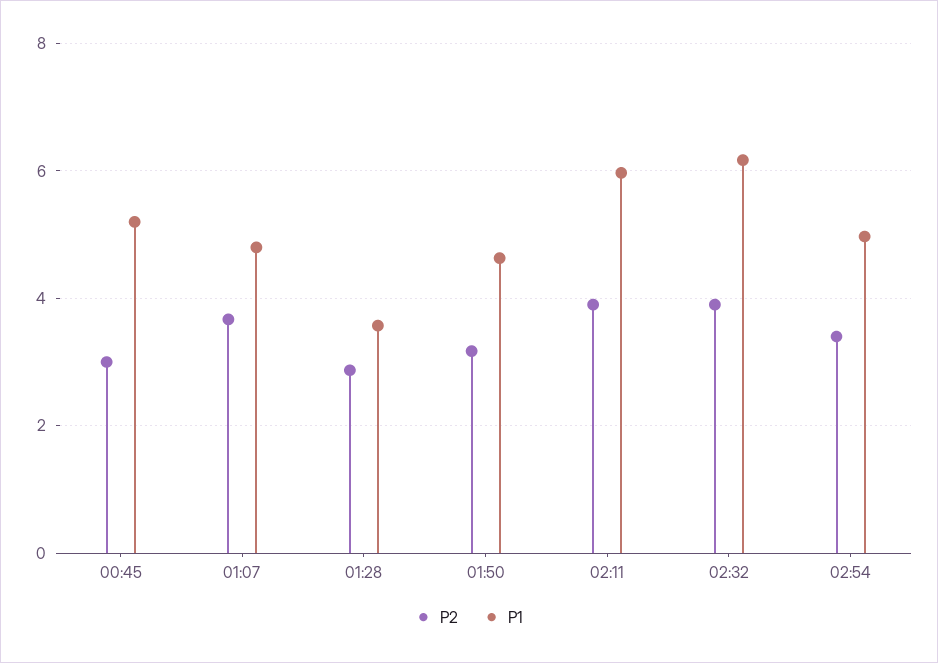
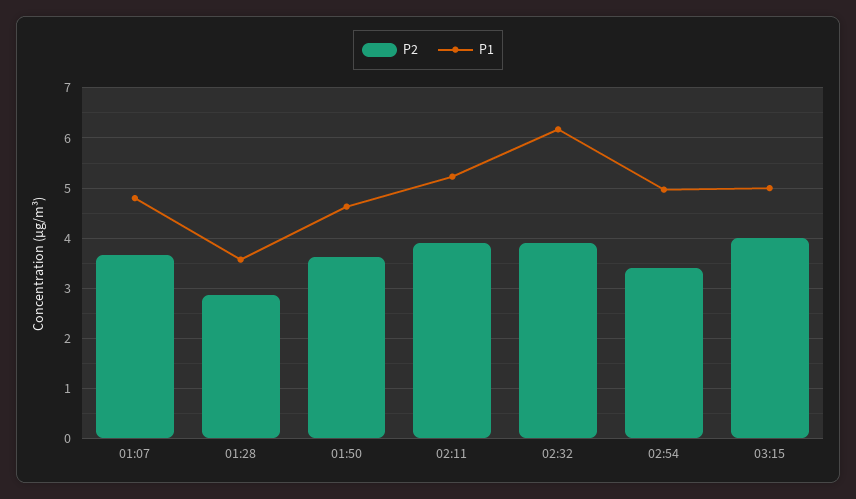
P2, 00:45: 3 -> none
P1, 00:45: 5.2 -> none
P2, 01:50: 3.2 -> 3.6
P1, 02:11: 6 -> 5.2
P2, 03:15: none -> 4
P1, 03:15: none -> 5

